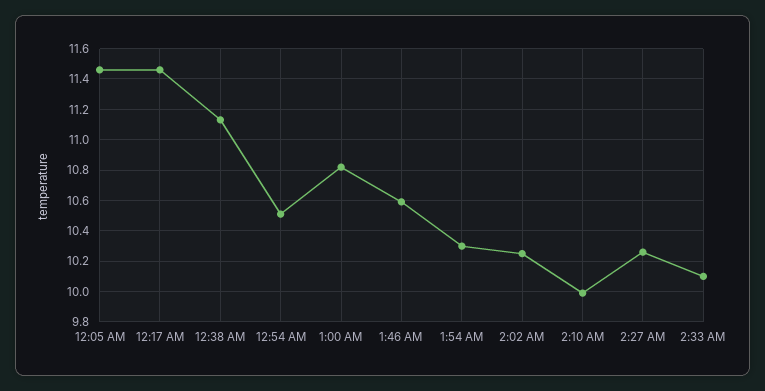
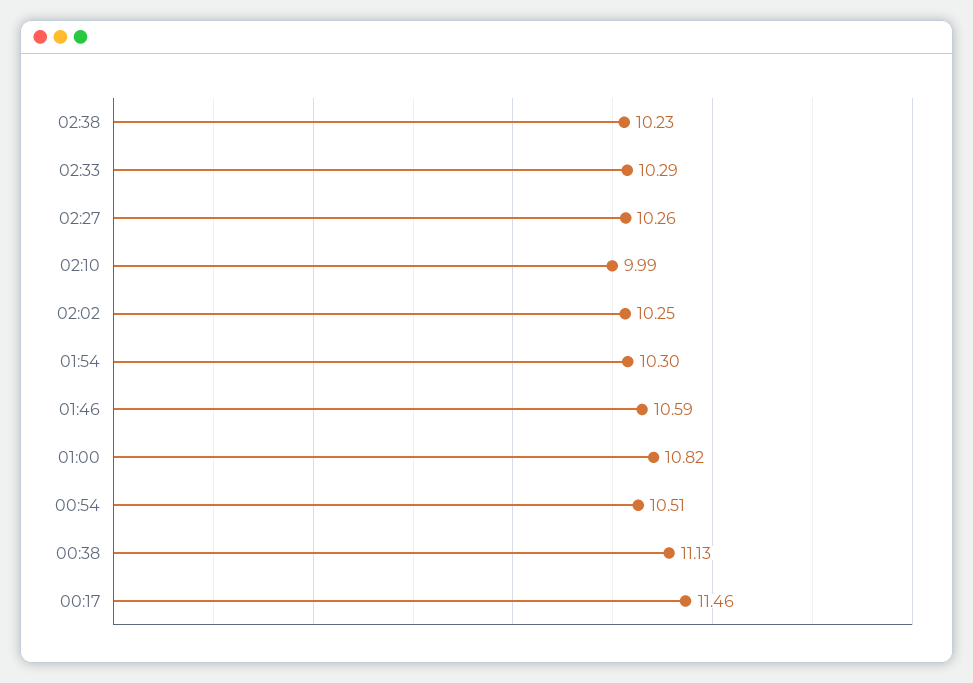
12:05 AM: 11.45 -> none
2:33 AM: 10.1 -> 10.29
02:38: none -> 10.23

